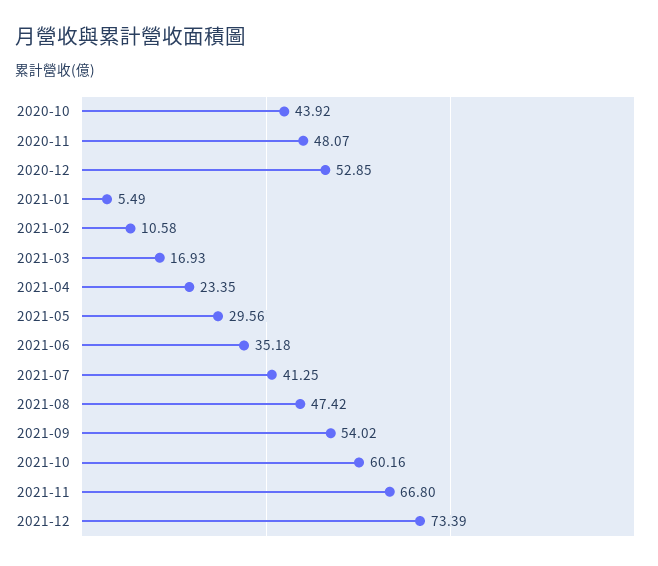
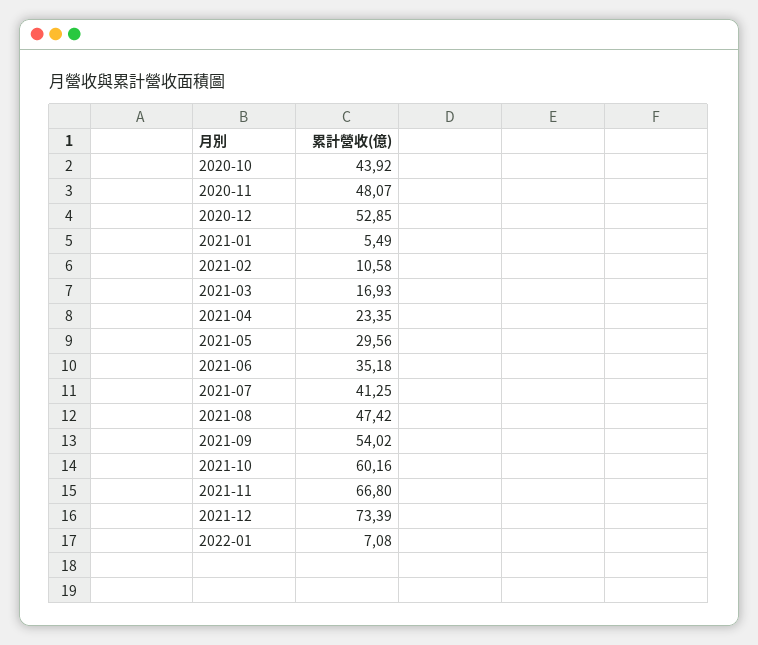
2022-01: none -> 7.08

